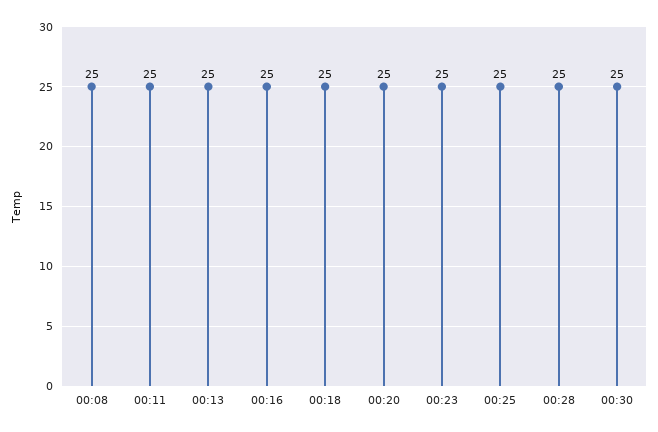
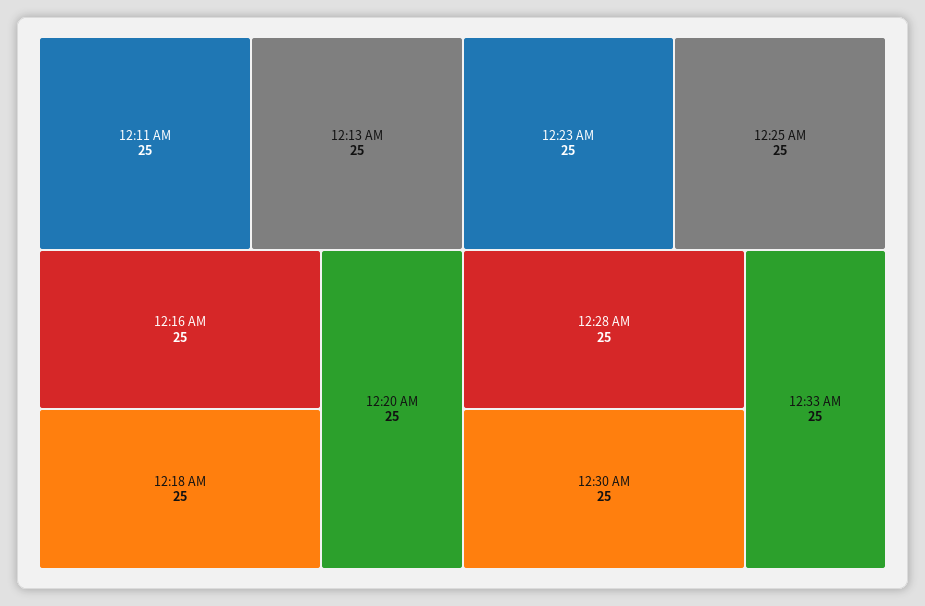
00:08: 25 -> none
12:33 AM: none -> 25

